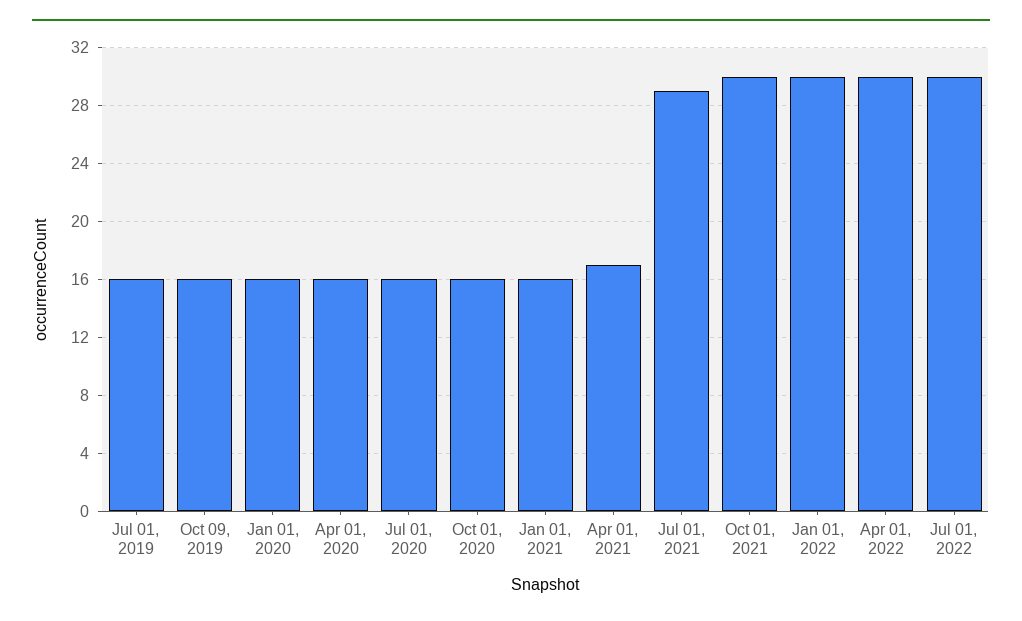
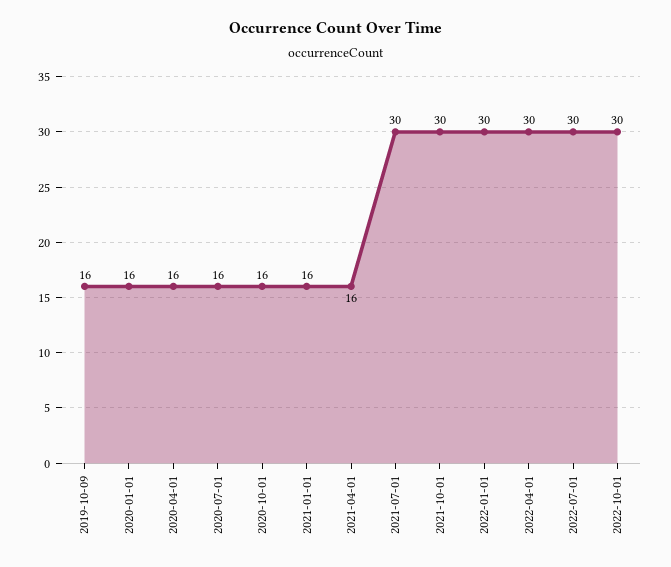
Jul 01, 2019: 16 -> none
Apr 01, 2021: 17 -> 16
Jul 01, 2021: 29 -> 30
2022-10-01: none -> 30

